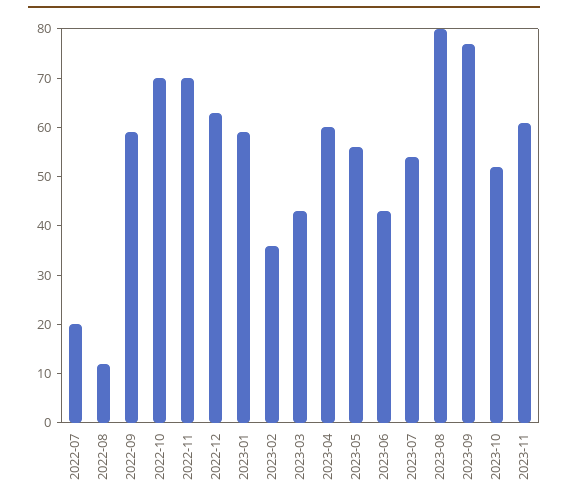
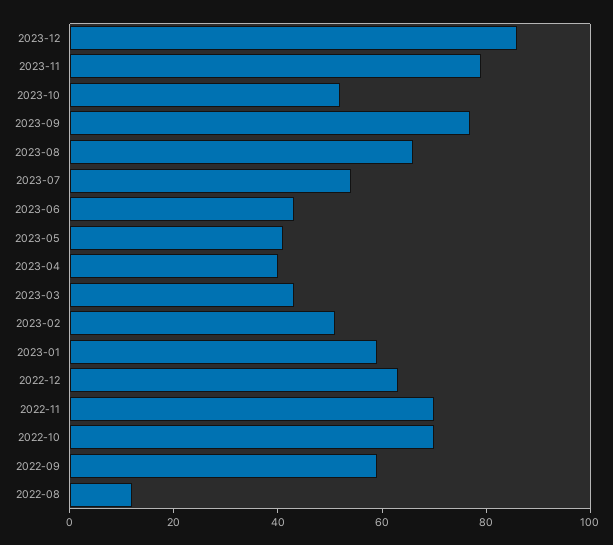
2022-07: 20 -> none
2023-02: 35 -> 50
2023-04: 60 -> 40
2023-05: 55 -> 40
2023-08: 80 -> 65
2023-11: 60 -> 80
2023-12: none -> 85

